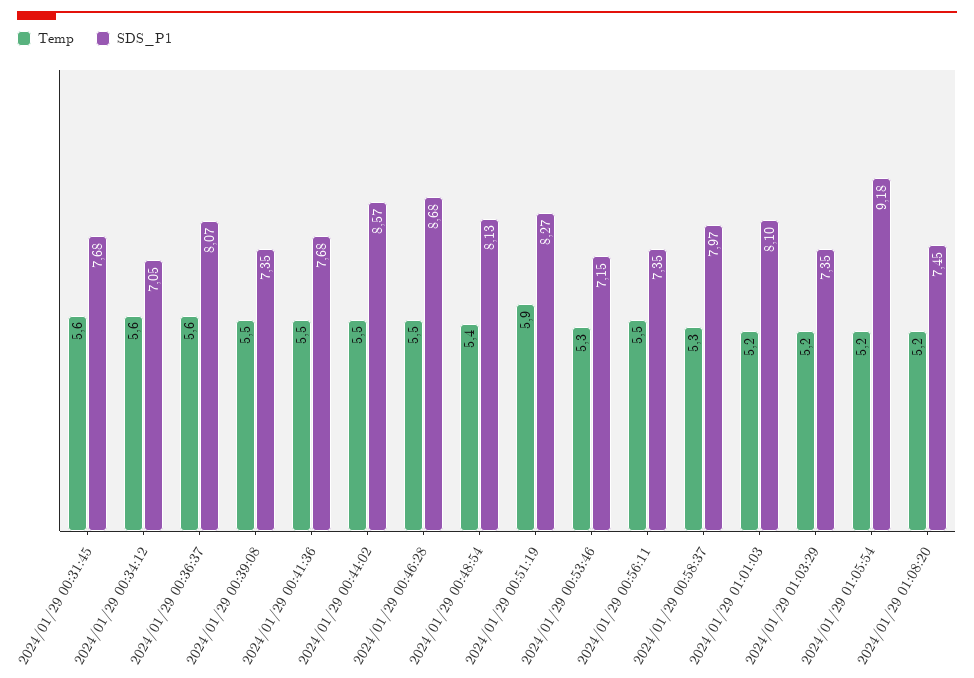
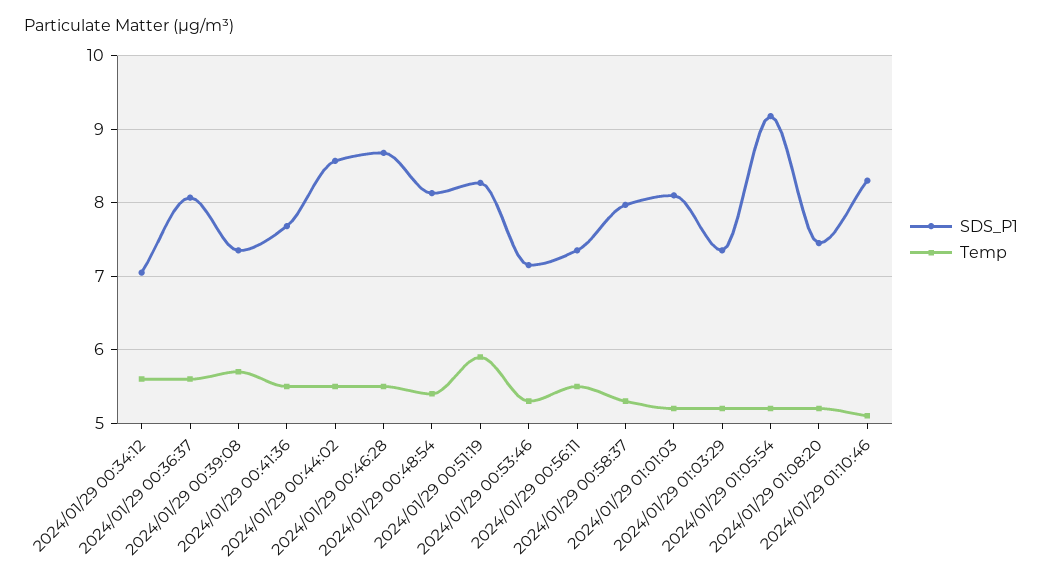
Temp, 2024/01/29 00:31:45: 5.6 -> none
SDS_P1, 2024/01/29 00:31:45: 7.68 -> none
Temp, 2024/01/29 00:39:08: 5.5 -> 5.7
SDS_P1, 2024/01/29 01:10:46: none -> 8.3
Temp, 2024/01/29 01:10:46: none -> 5.1

